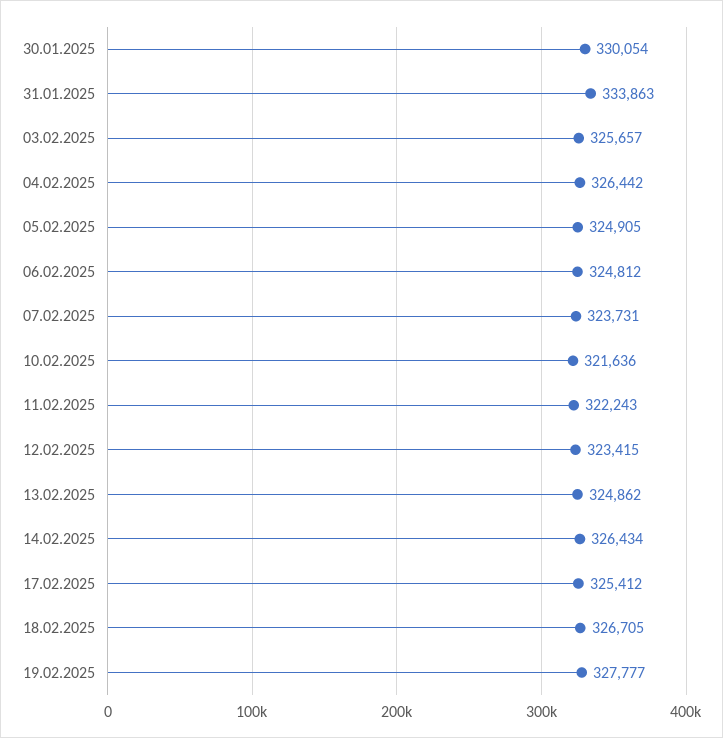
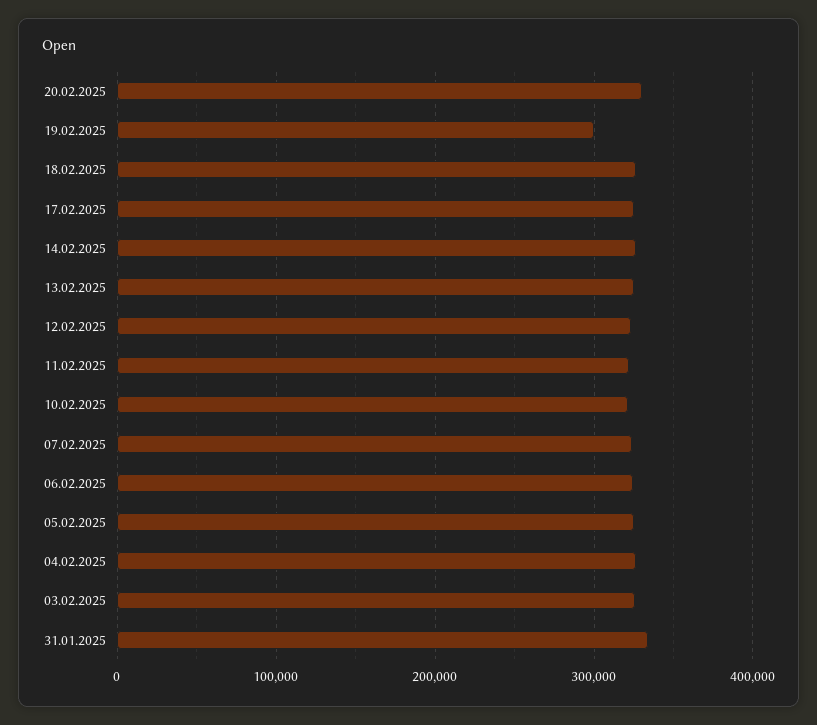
30.01.2025: 330054 -> none
19.02.2025: 327777 -> 300000
20.02.2025: none -> 330000

